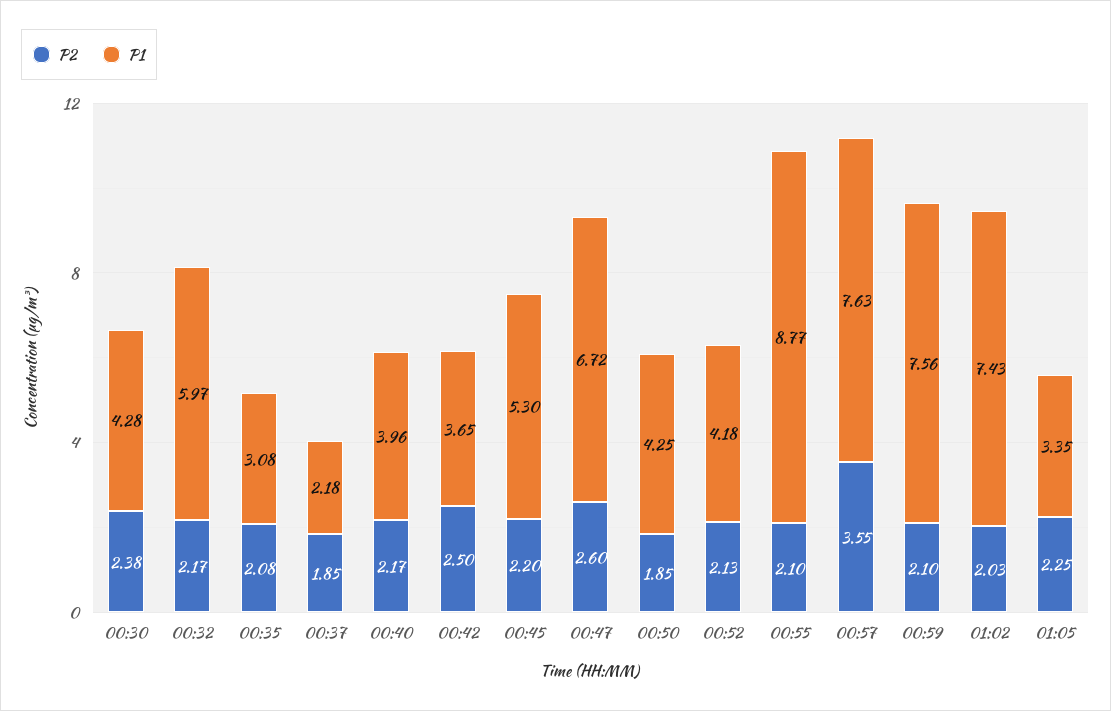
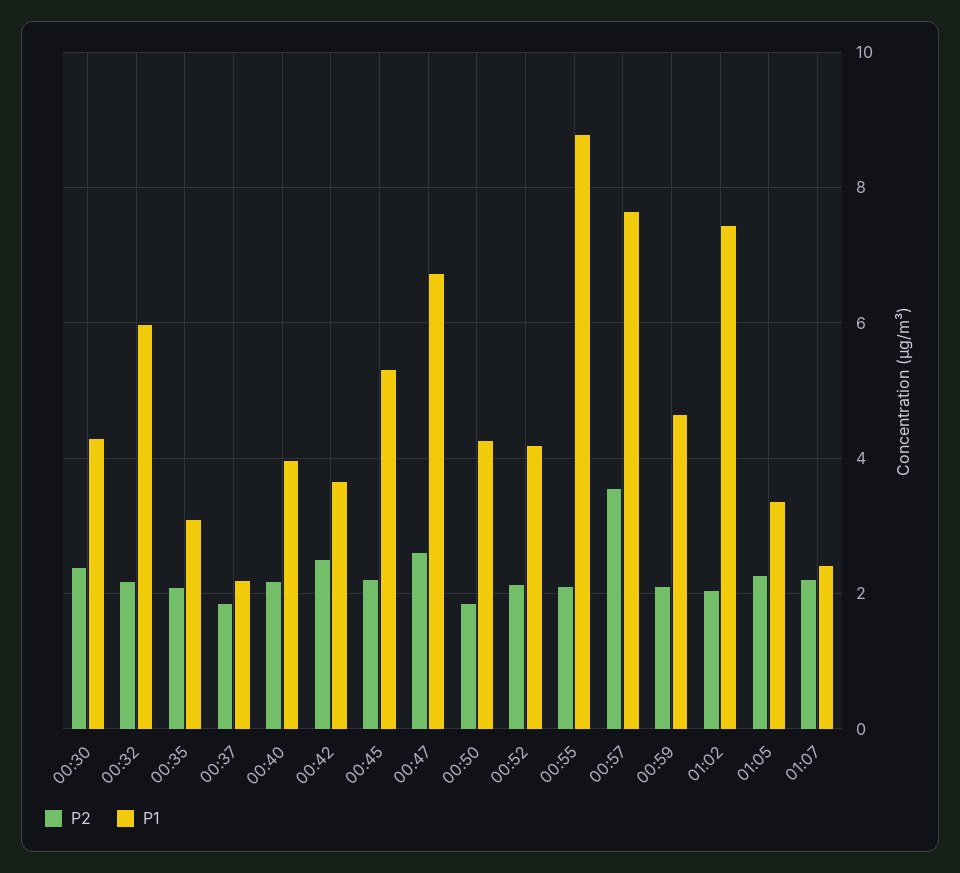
P1, 00:59: 7.56 -> 4.6
P2, 01:07: none -> 2.2
P1, 01:07: none -> 2.4

